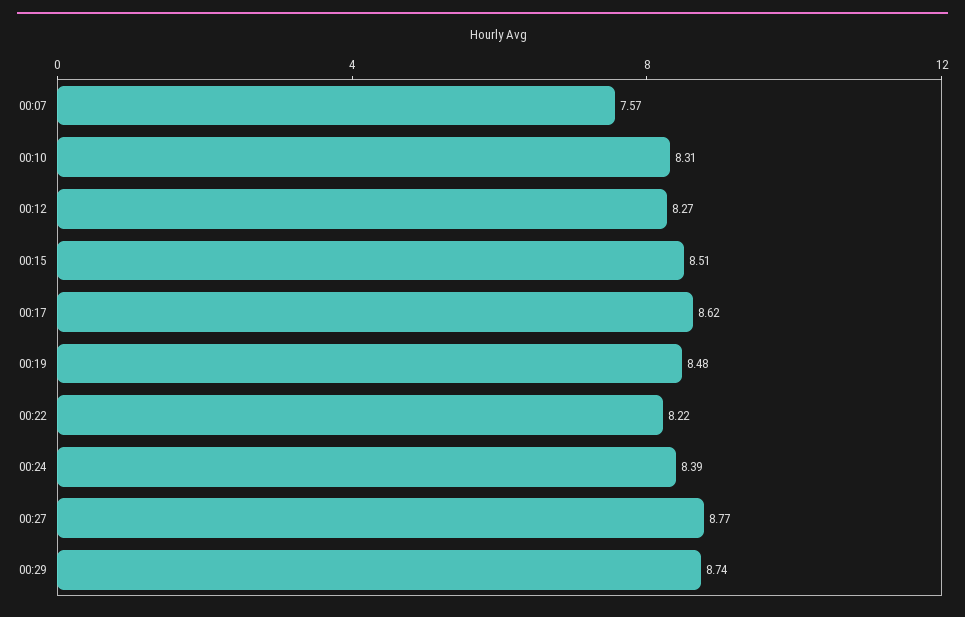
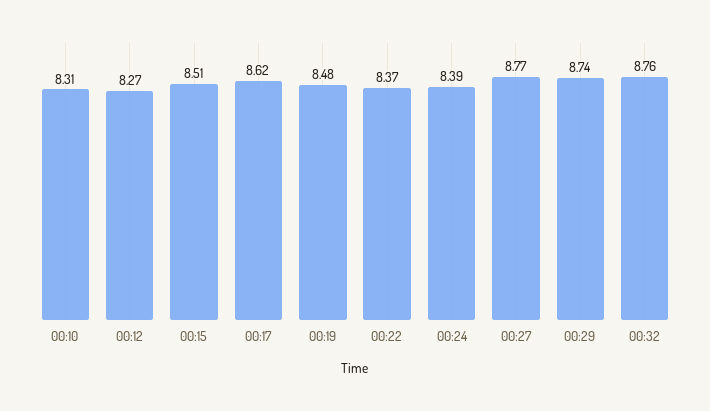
00:07: 7.57 -> none
00:22: 8.22 -> 8.37
00:32: none -> 8.76

